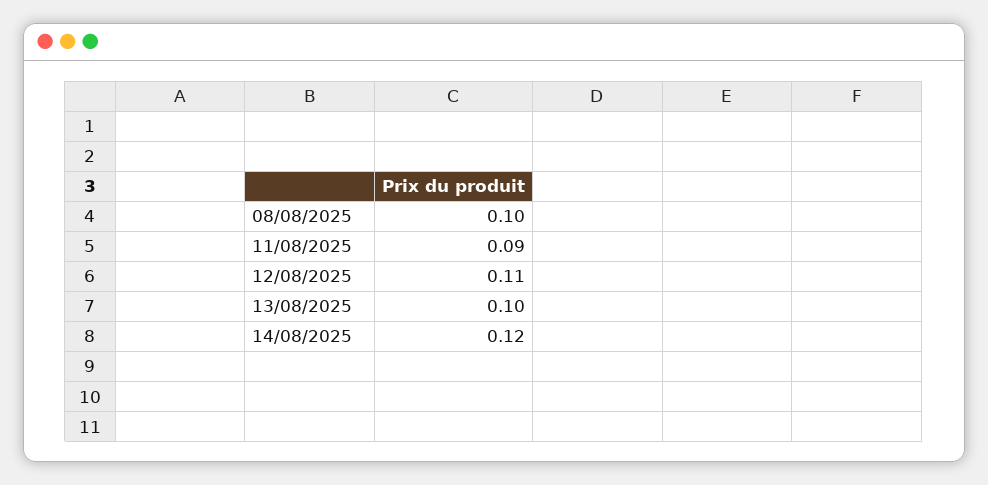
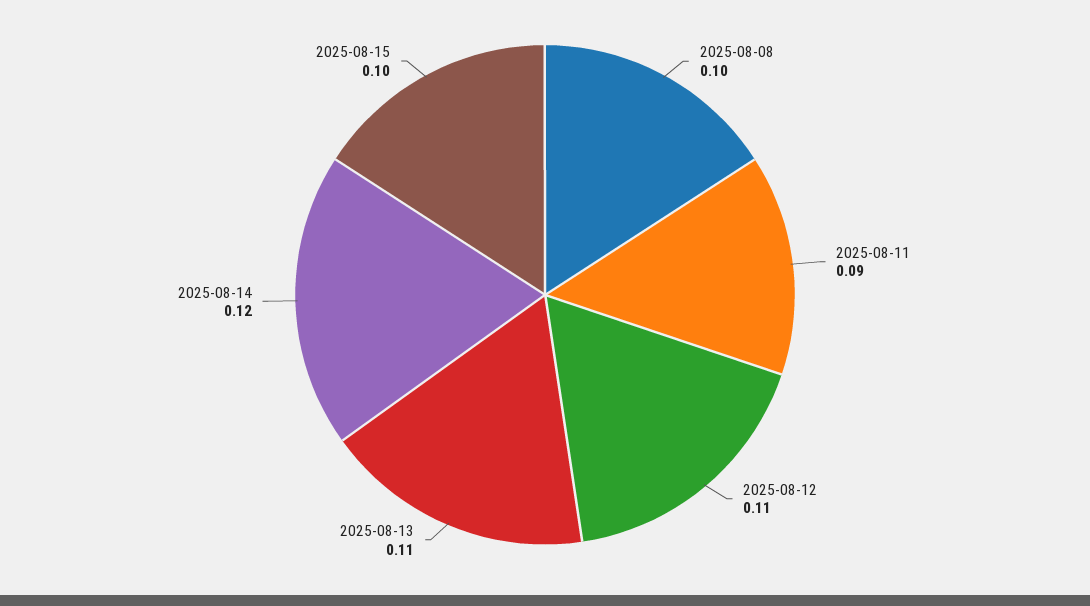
13/08/2025: 0.1 -> 0.11
2025-08-15: none -> 0.1

